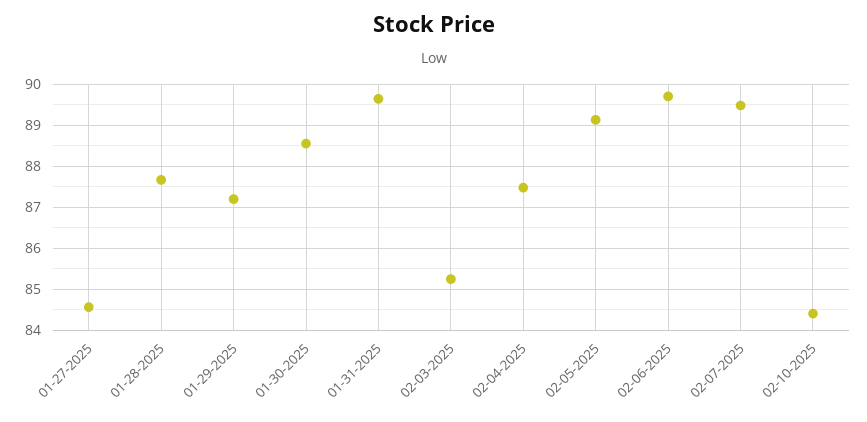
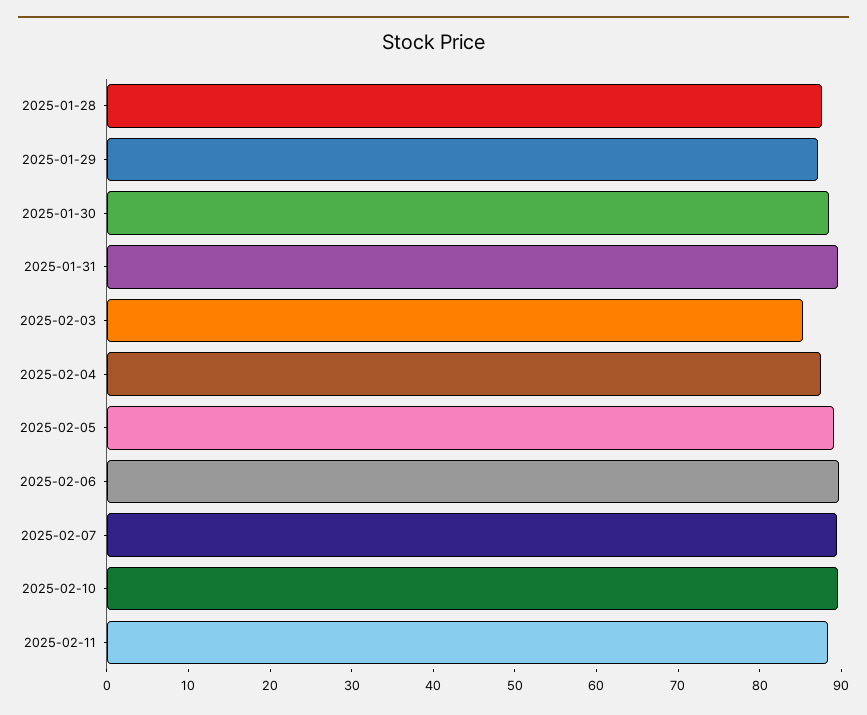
01-27-2025: 84.6 -> none
02-10-2025: 84.4 -> 90
2025-02-11: none -> 88

